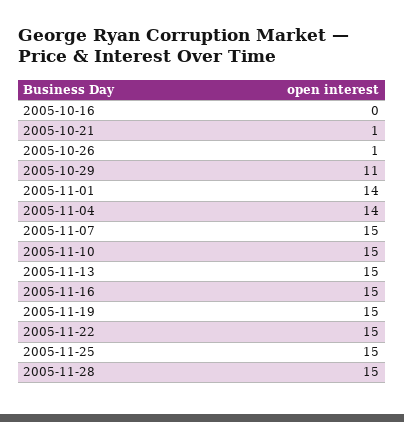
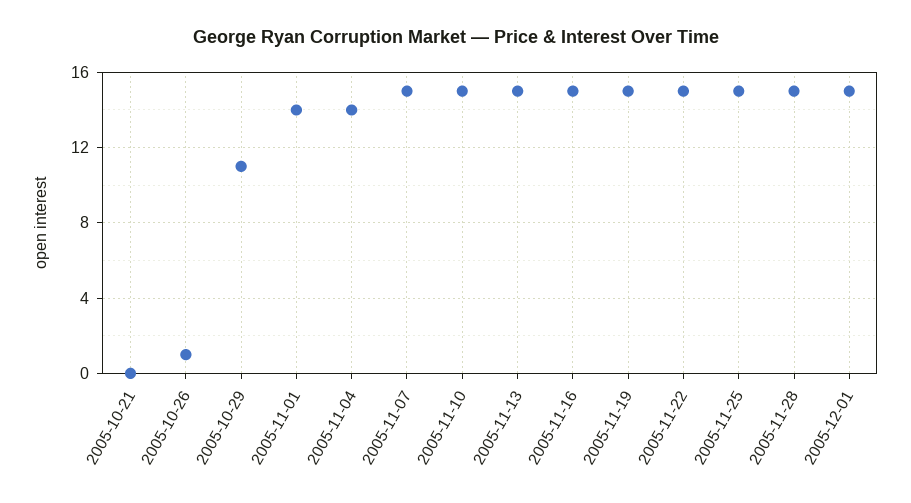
2005-10-16: 0 -> none
2005-10-21: 1 -> 0
2005-12-01: none -> 15

